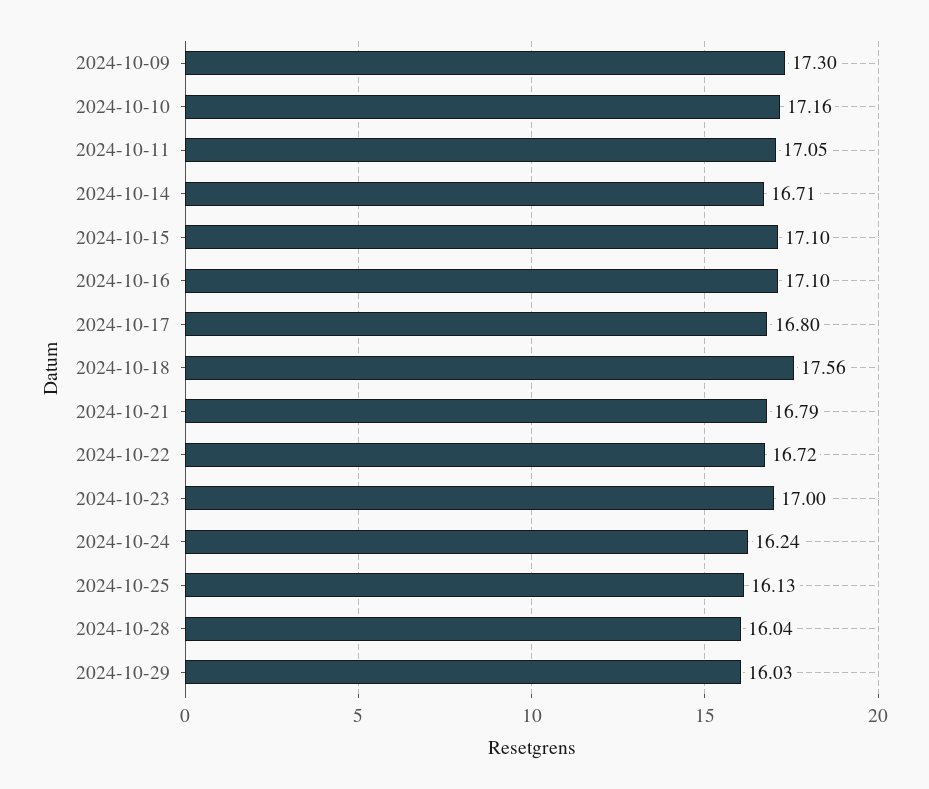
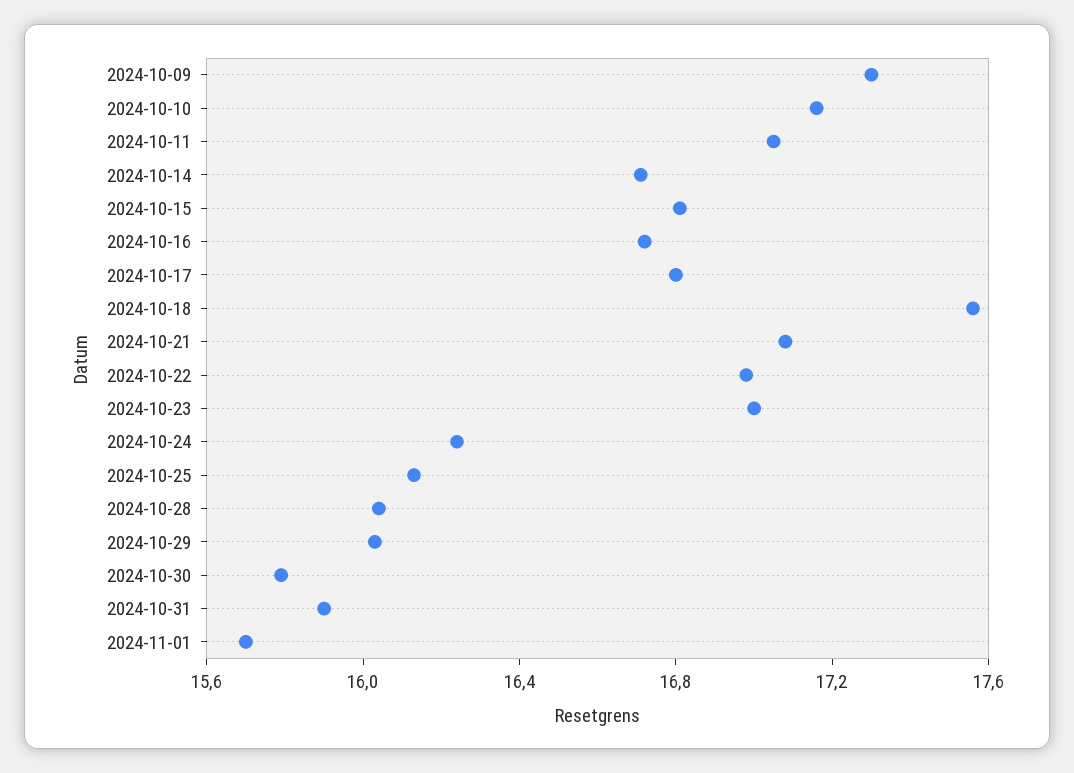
2024-10-15: 17.1 -> 16.8
2024-10-16: 17.1 -> 16.7
2024-10-21: 16.79 -> 17.1
2024-10-22: 16.72 -> 17
2024-10-30: none -> 15.8
2024-10-31: none -> 15.9
2024-11-01: none -> 15.7

